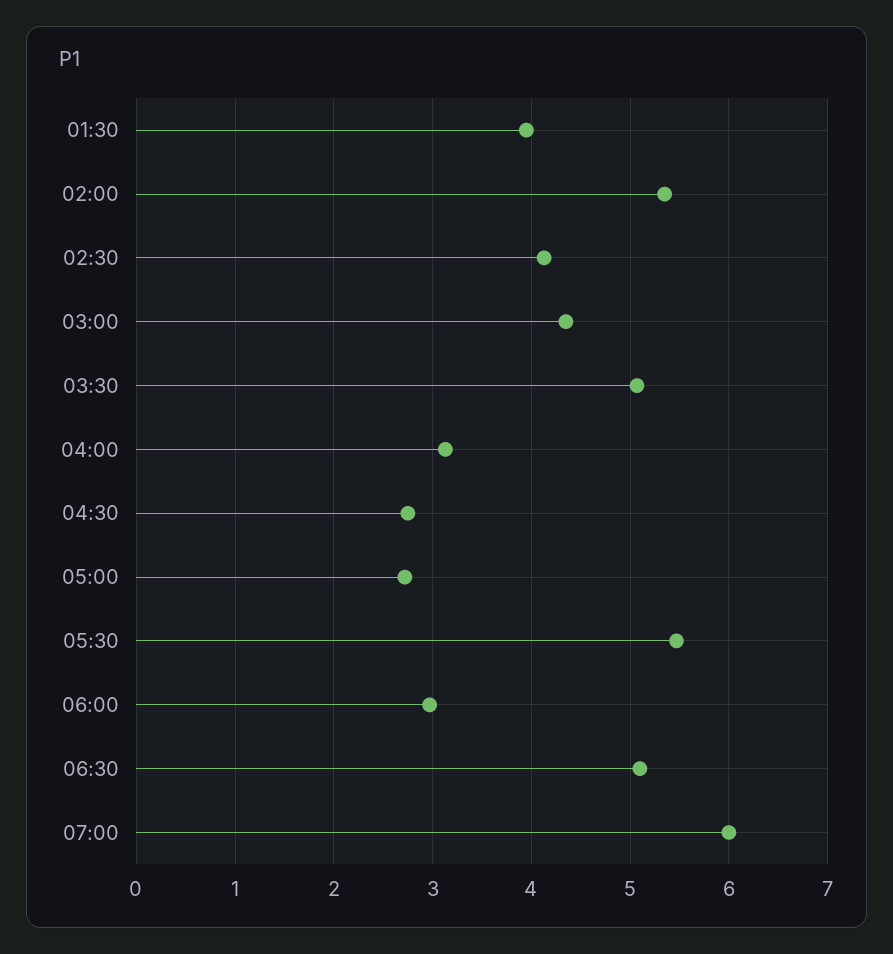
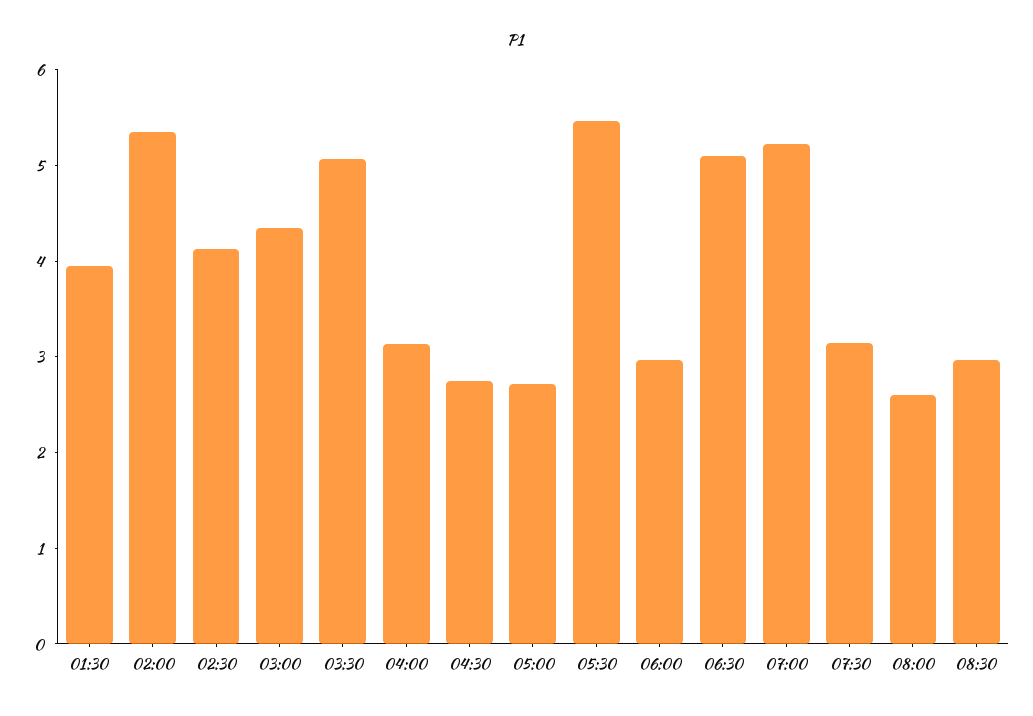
07:00: 6 -> 5.2
07:30: none -> 3.2
08:00: none -> 2.6
08:30: none -> 3

